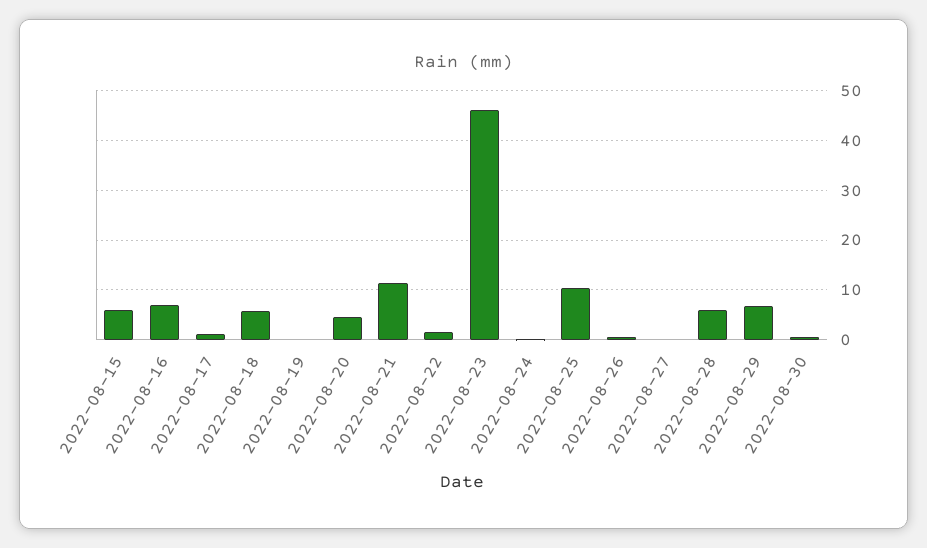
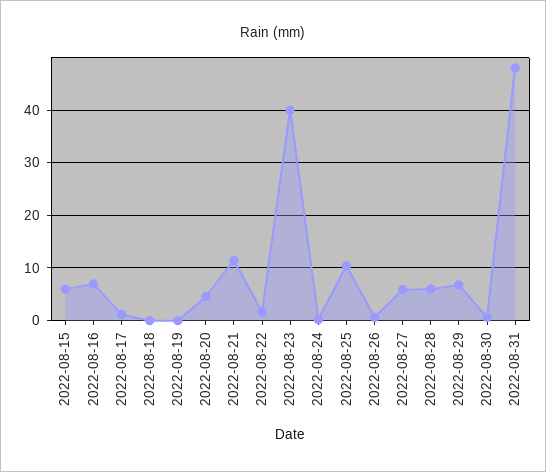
2022-08-18: 6 -> 0
2022-08-23: 46 -> 40
2022-08-27: 0 -> 6
2022-08-31: none -> 48

